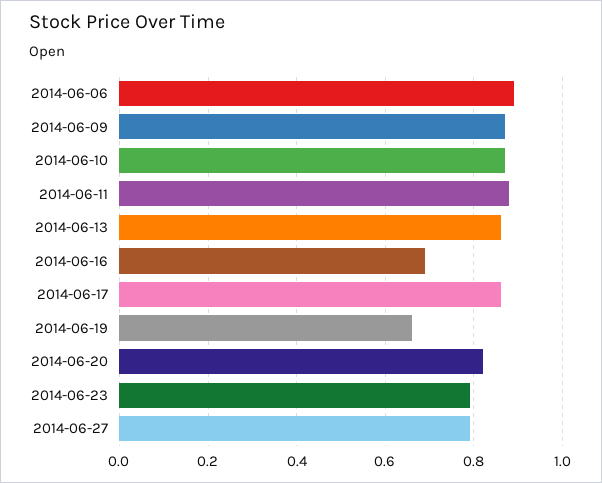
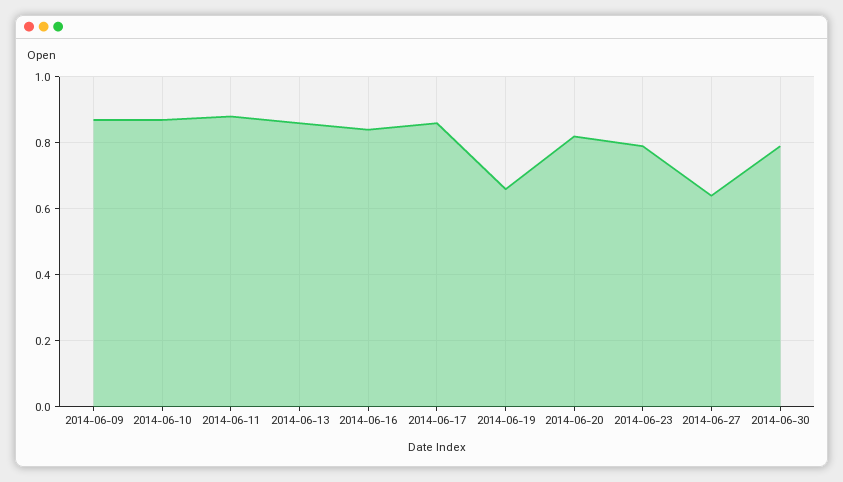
2014-06-06: 0.9 -> none
2014-06-16: 0.7 -> 0.85
2014-06-27: 0.8 -> 0.65
2014-06-30: none -> 0.8

